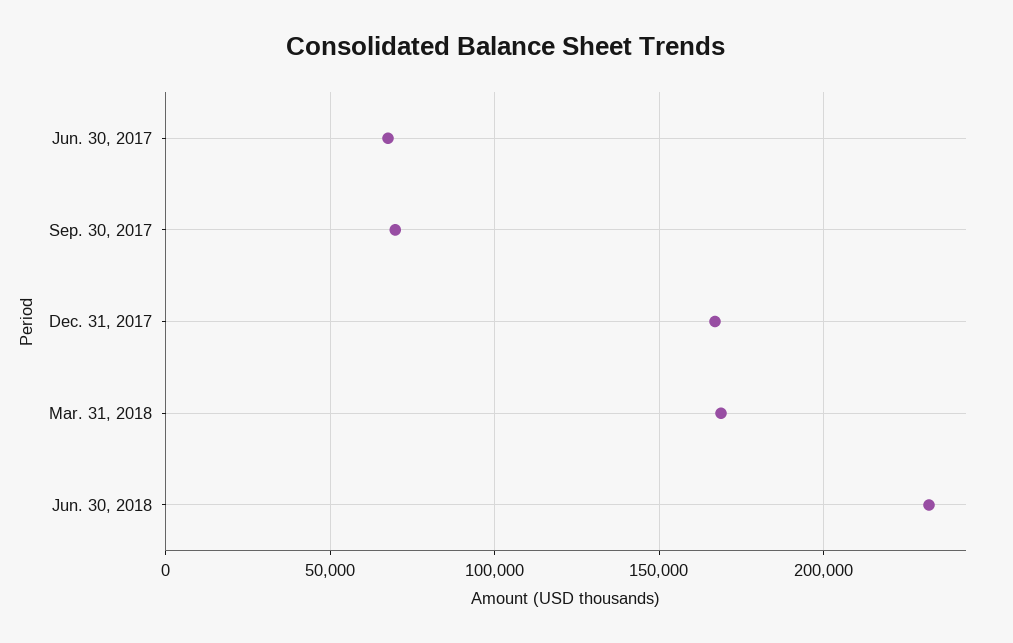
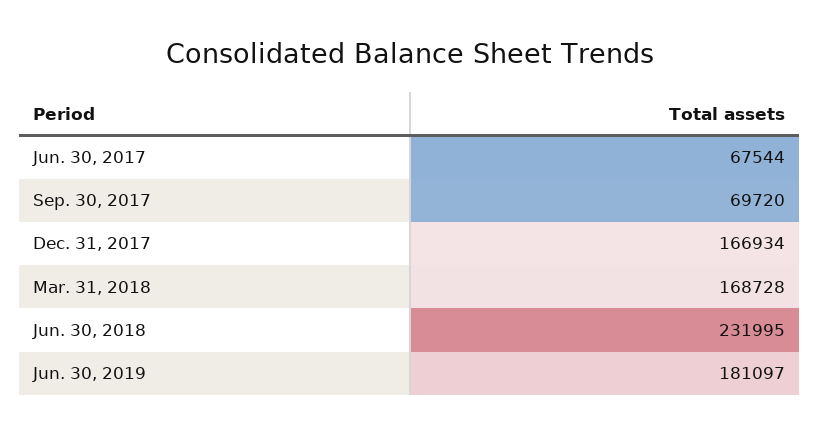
Jun. 30, 2019: none -> 181097

